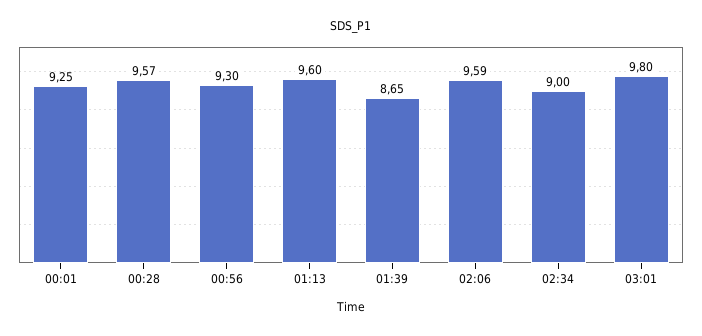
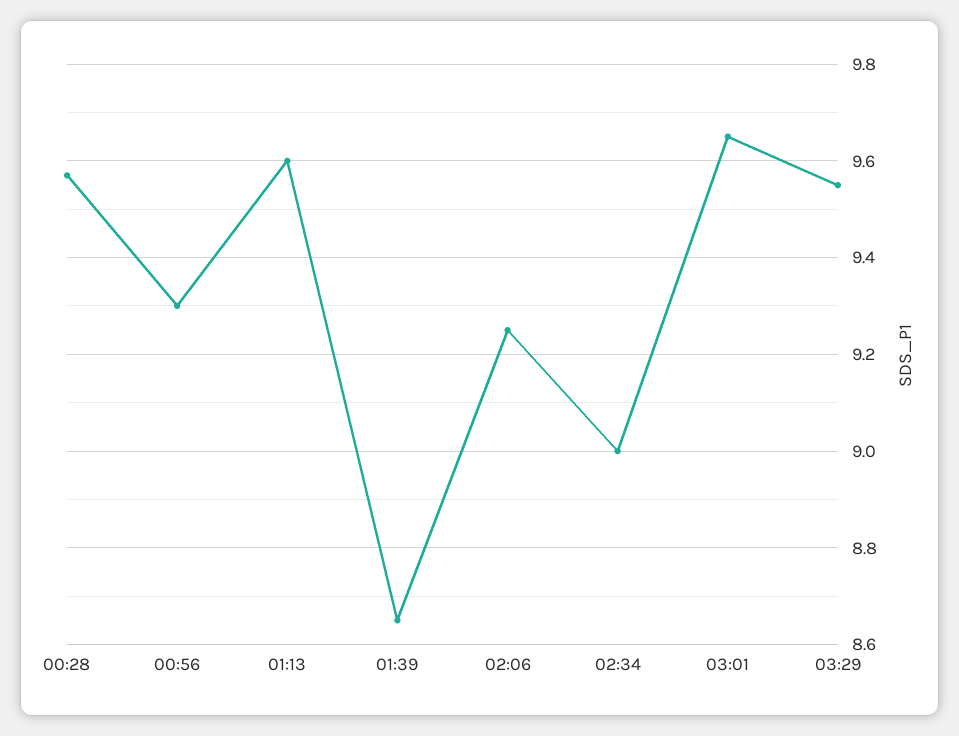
00:01: 9.25 -> none
02:06: 9.59 -> 9.25
03:01: 9.8 -> 9.65
03:29: none -> 9.55

